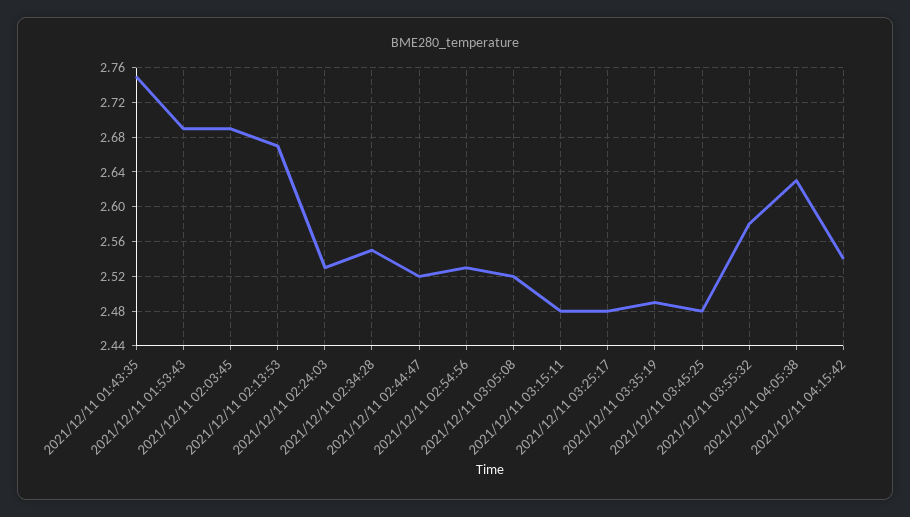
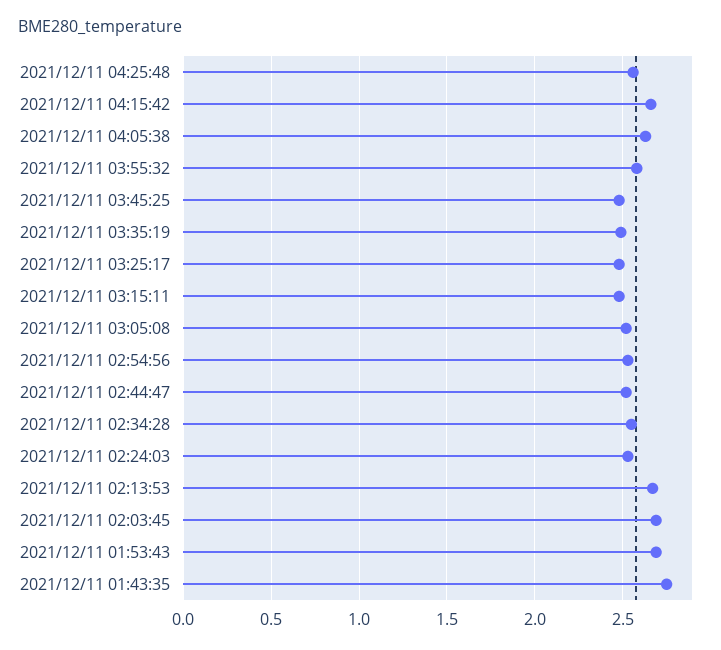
2021/12/11 04:15:42: 2.54 -> 2.65
2021/12/11 04:25:48: none -> 2.55

